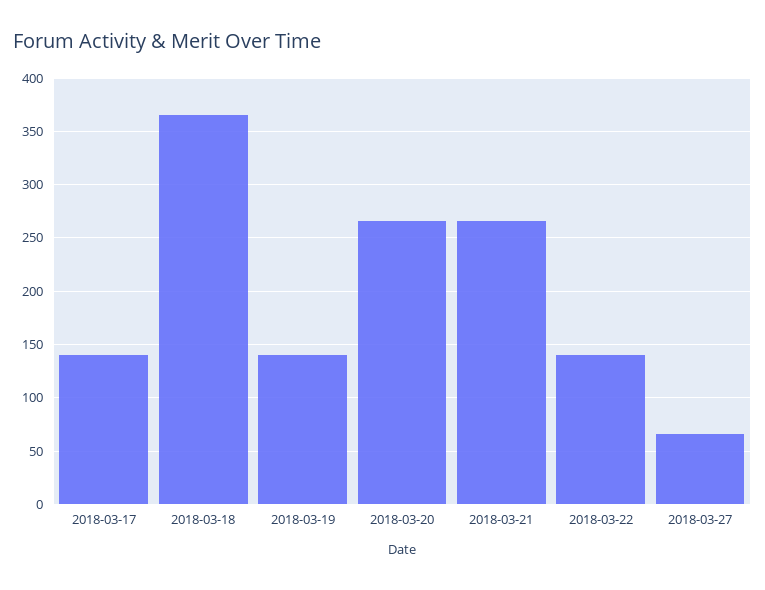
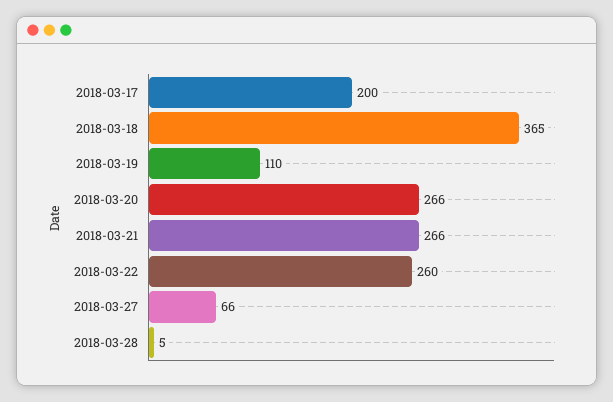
2018-03-17: 140 -> 200
2018-03-19: 140 -> 110
2018-03-22: 140 -> 260
2018-03-28: none -> 5

